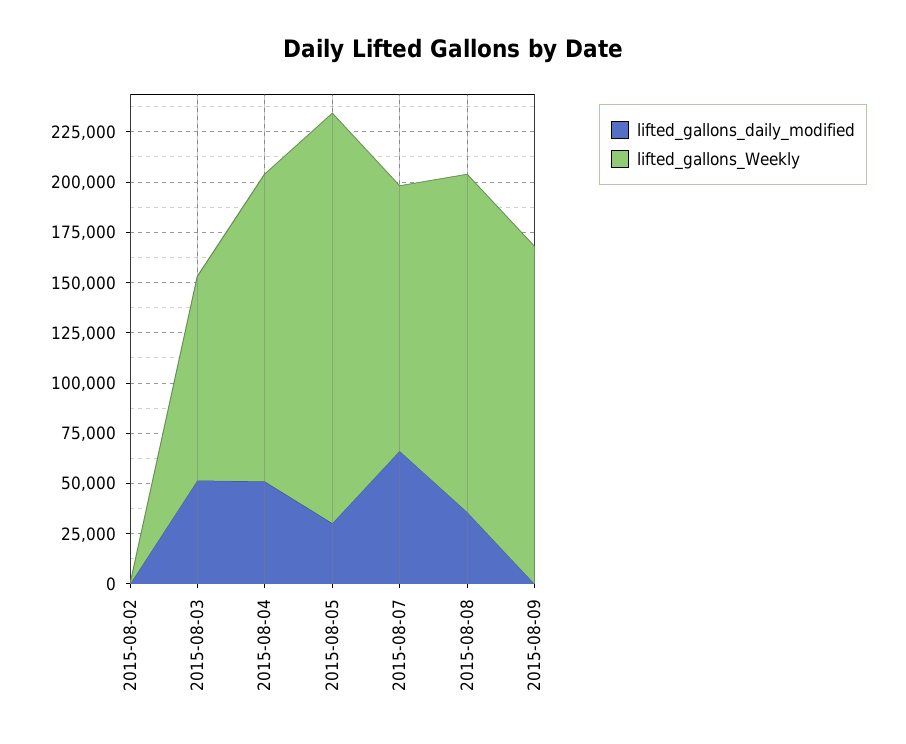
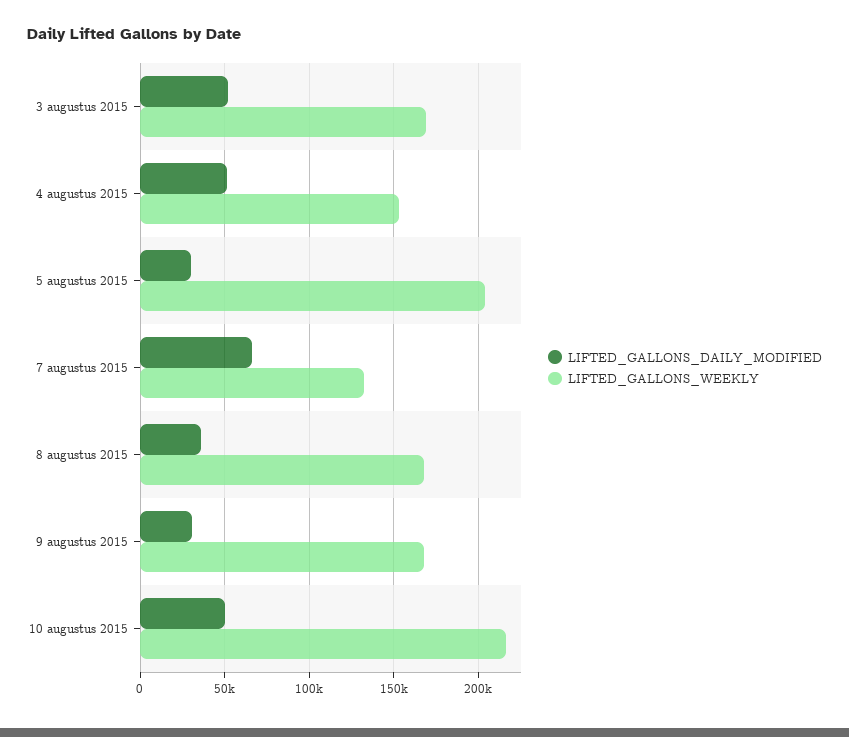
lifted_gallons_daily_modified, 2015-08-02: 0 -> none
lifted_gallons_Weekly, 2015-08-02: 0 -> none
lifted_gallons_Weekly, 2015-08-03: 100000 -> 170000
lifted_gallons_daily_modified, 2015-08-09: 0 -> 30000
lifted_gallons_daily_modified, 10 augustus 2015: none -> 50000
lifted_gallons_Weekly, 10 augustus 2015: none -> 215000

